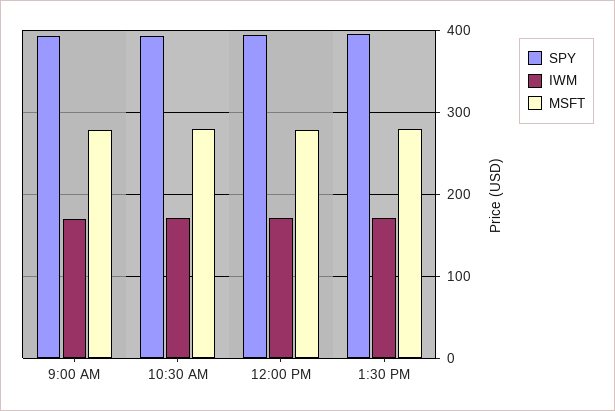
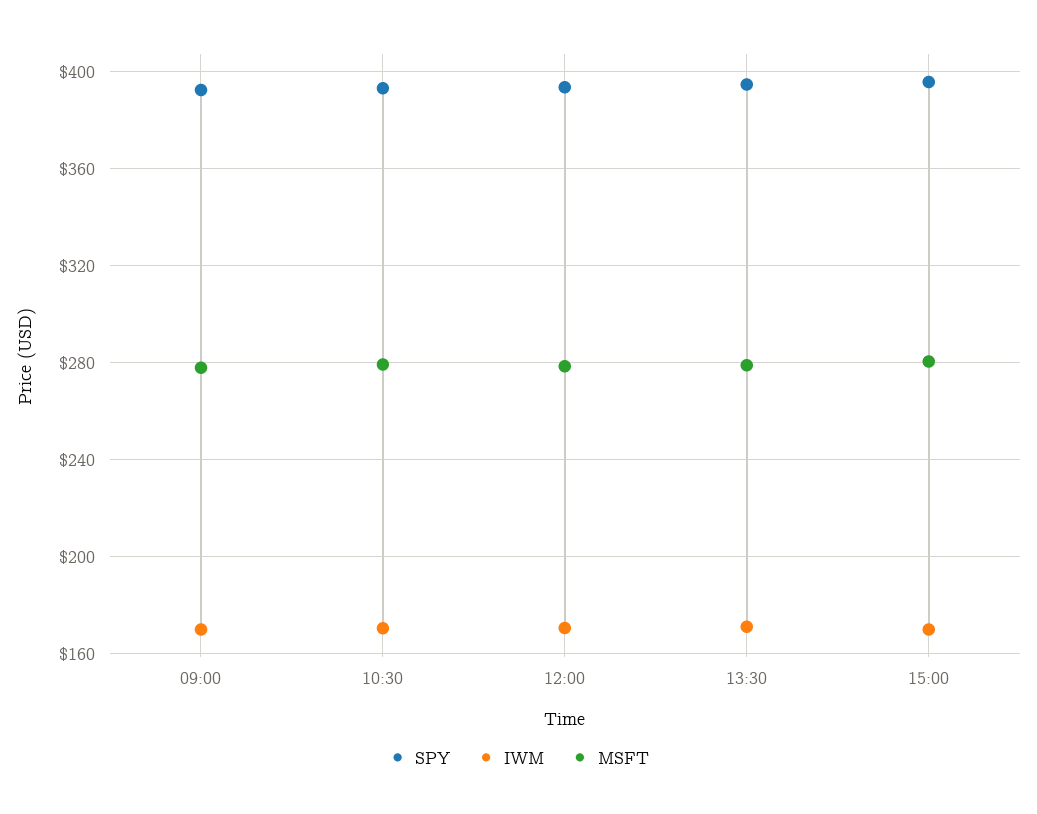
SPY, 15:00: none -> 395
IWM, 15:00: none -> 170
MSFT, 15:00: none -> 280

